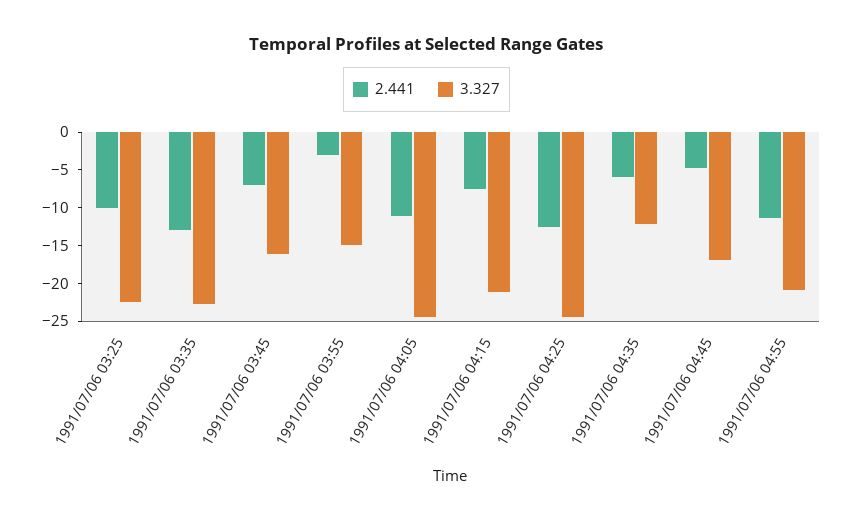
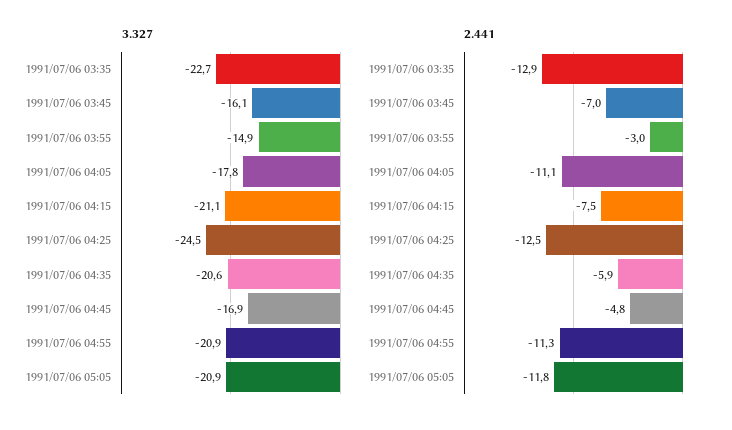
2.441, 1991/07/06 03:25: -10 -> none
3.327, 1991/07/06 03:25: -22.5 -> none
3.327, 1991/07/06 04:05: -25 -> -17.8
3.327, 1991/07/06 04:35: -12.5 -> -20.6
3.327, 1991/07/06 05:05: none -> -20.9
2.441, 1991/07/06 05:05: none -> -11.8

